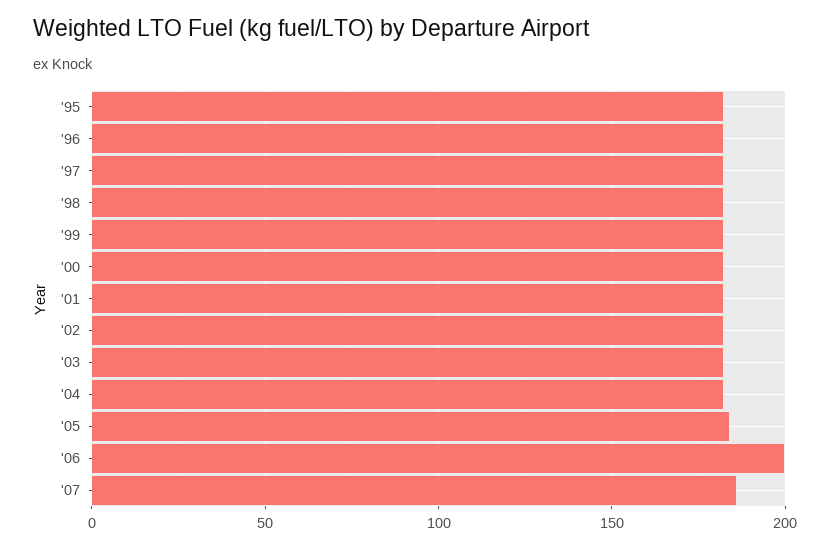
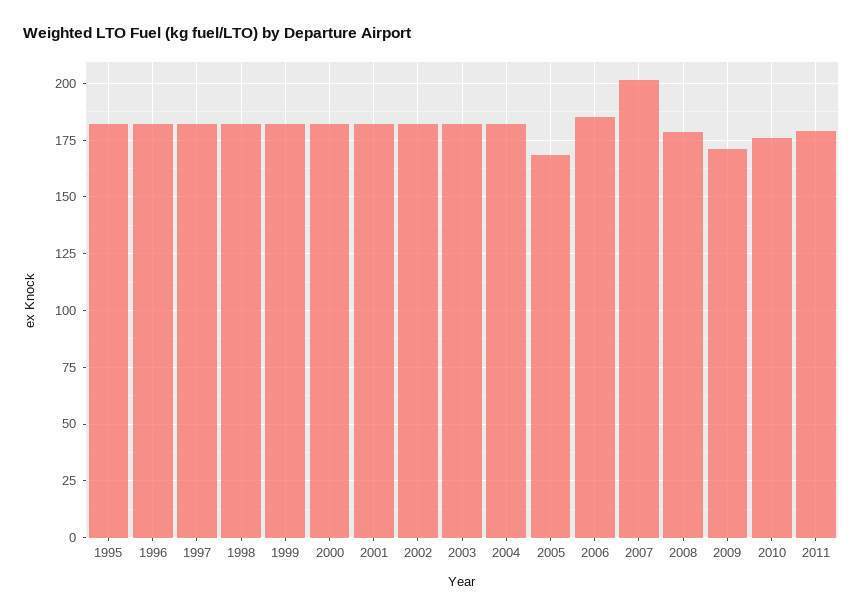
'05: 185 -> 170
'06: 200 -> 185
'07: 185 -> 200
2008: none -> 180
2009: none -> 170
2010: none -> 175
2011: none -> 180

